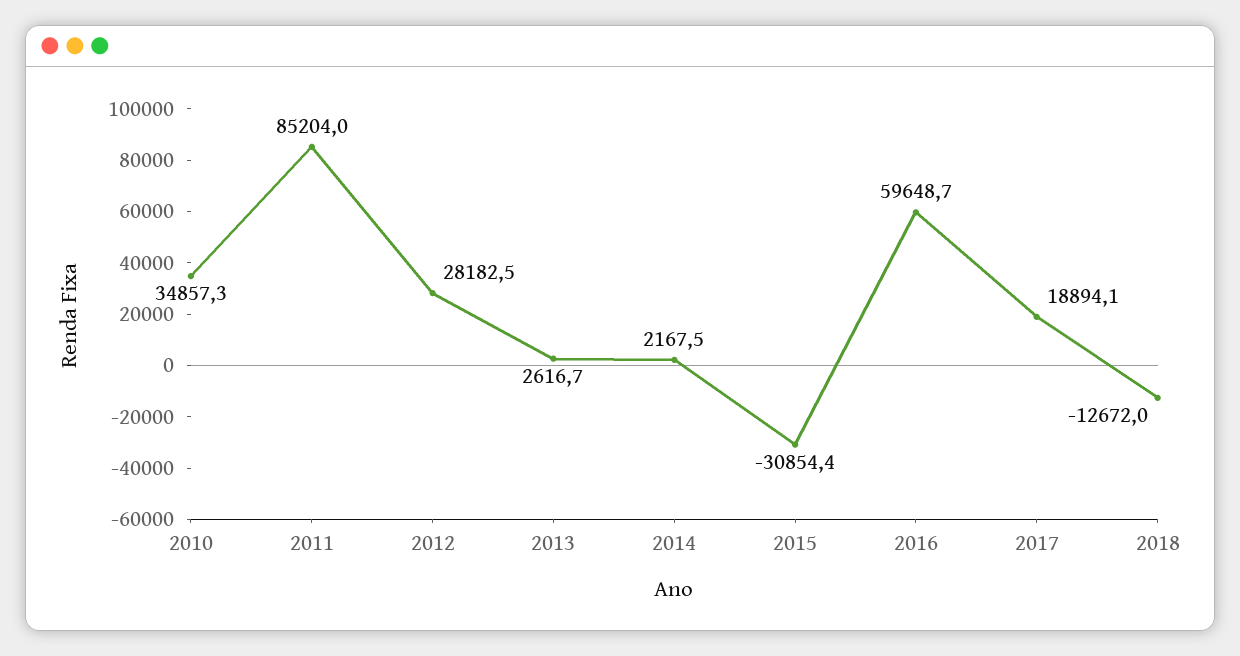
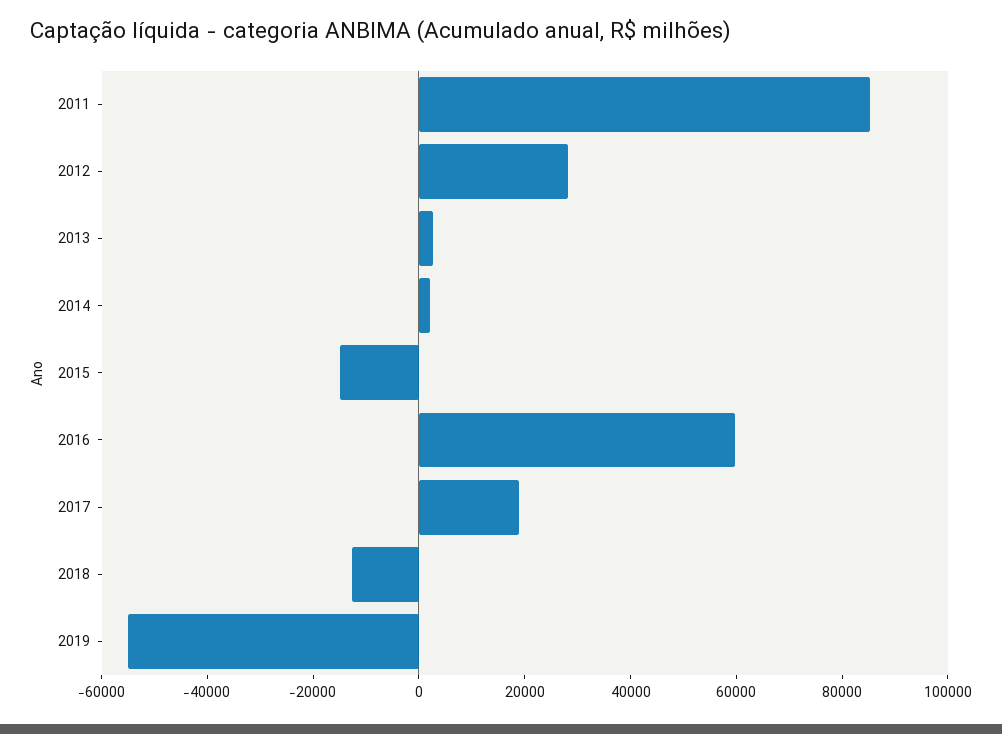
2010: 34857.3 -> none
2015: -30854.4 -> -15000
2019: none -> -55000

